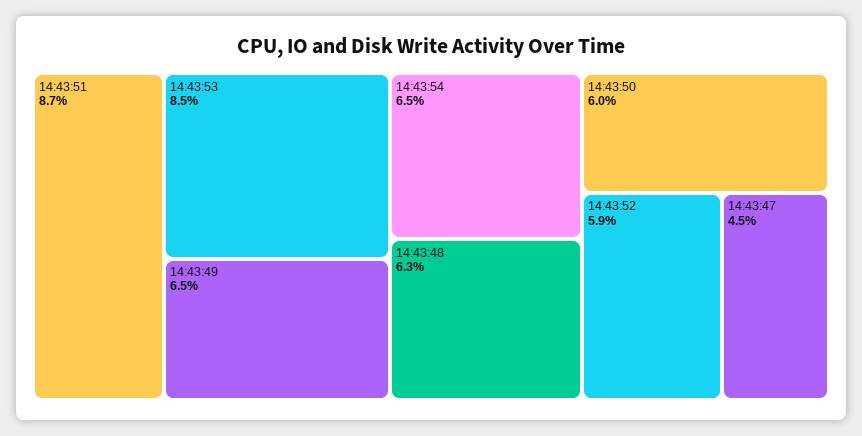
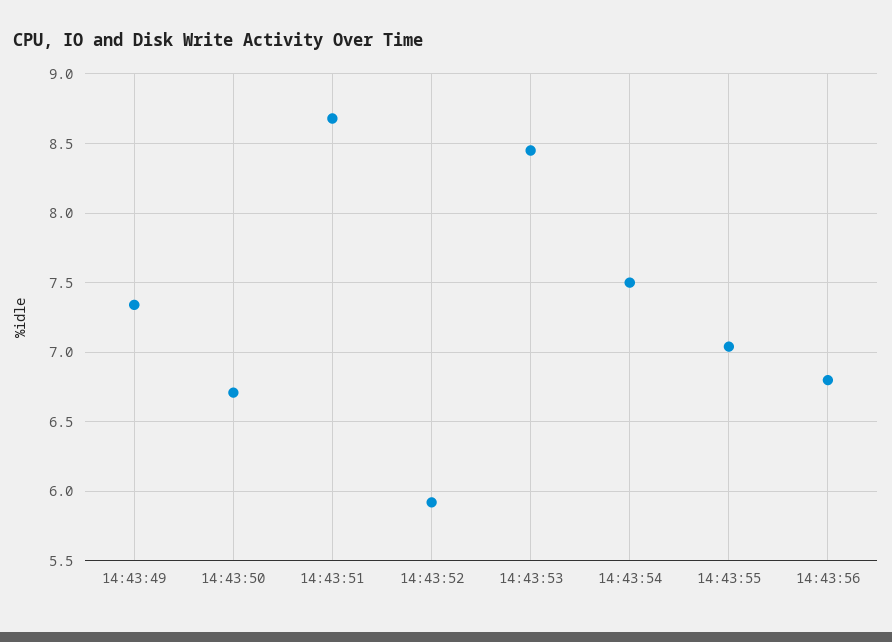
14:43:49: 6.5 -> 7.35
14:43:54: 6.5 -> 7.5
14:43:48: 6.3 -> none
14:43:50: 6 -> 6.7
14:43:47: 4.5 -> none
14:43:55: none -> 7.05
14:43:56: none -> 6.8

